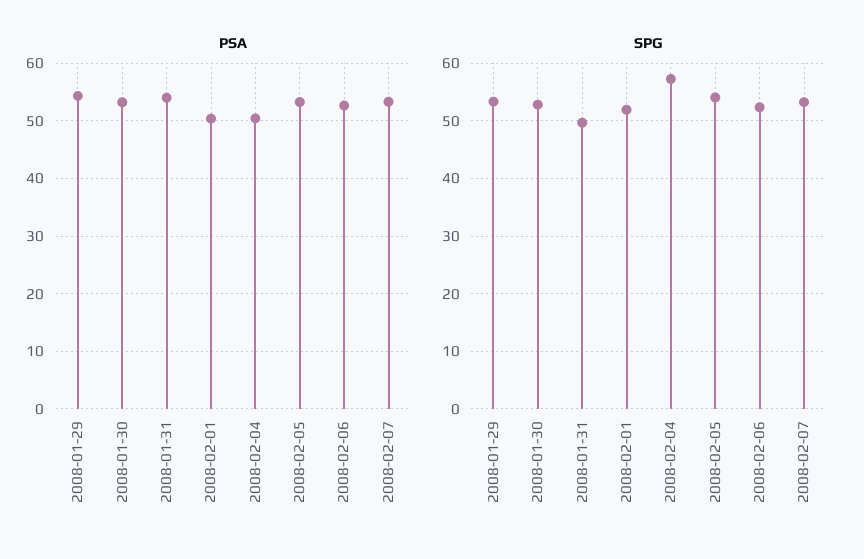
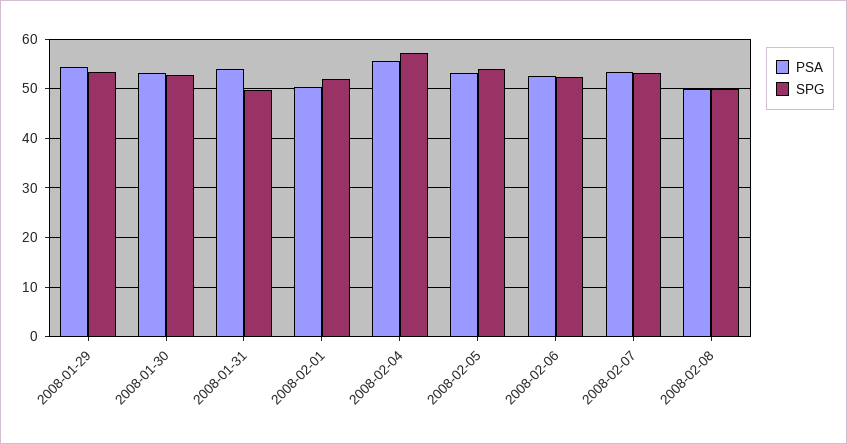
PSA, 2008-02-04: 50 -> 56
PSA, 2008-02-08: none -> 50
SPG, 2008-02-08: none -> 50

